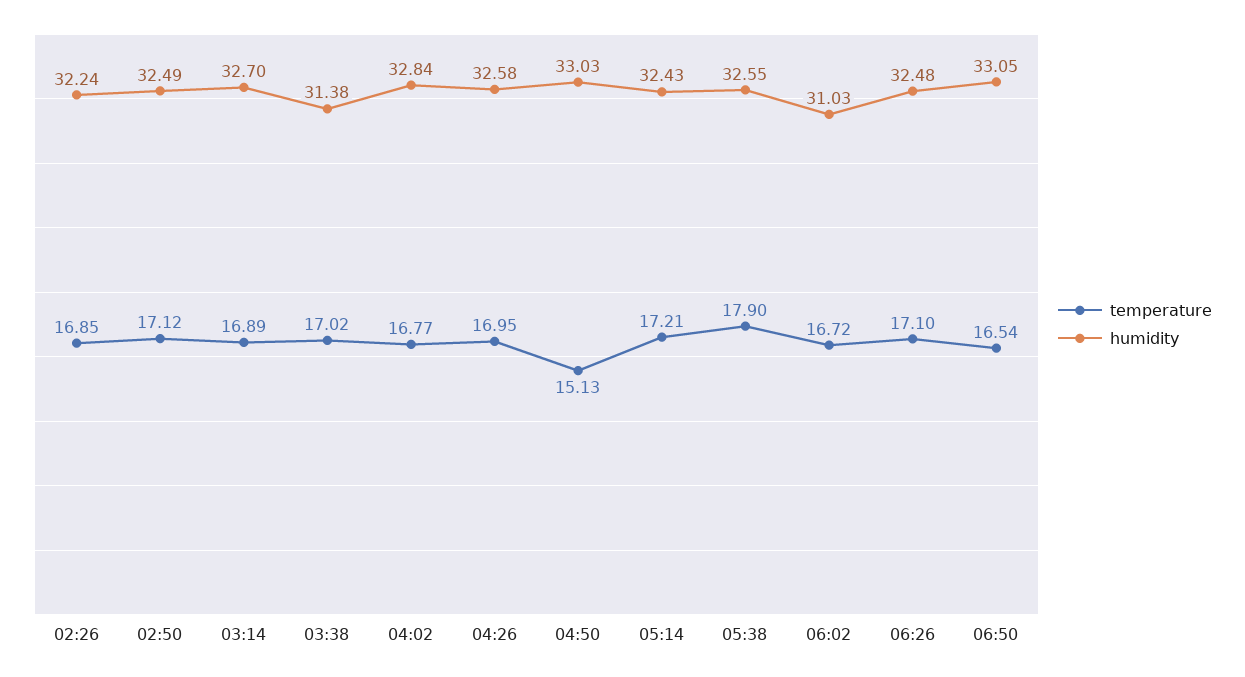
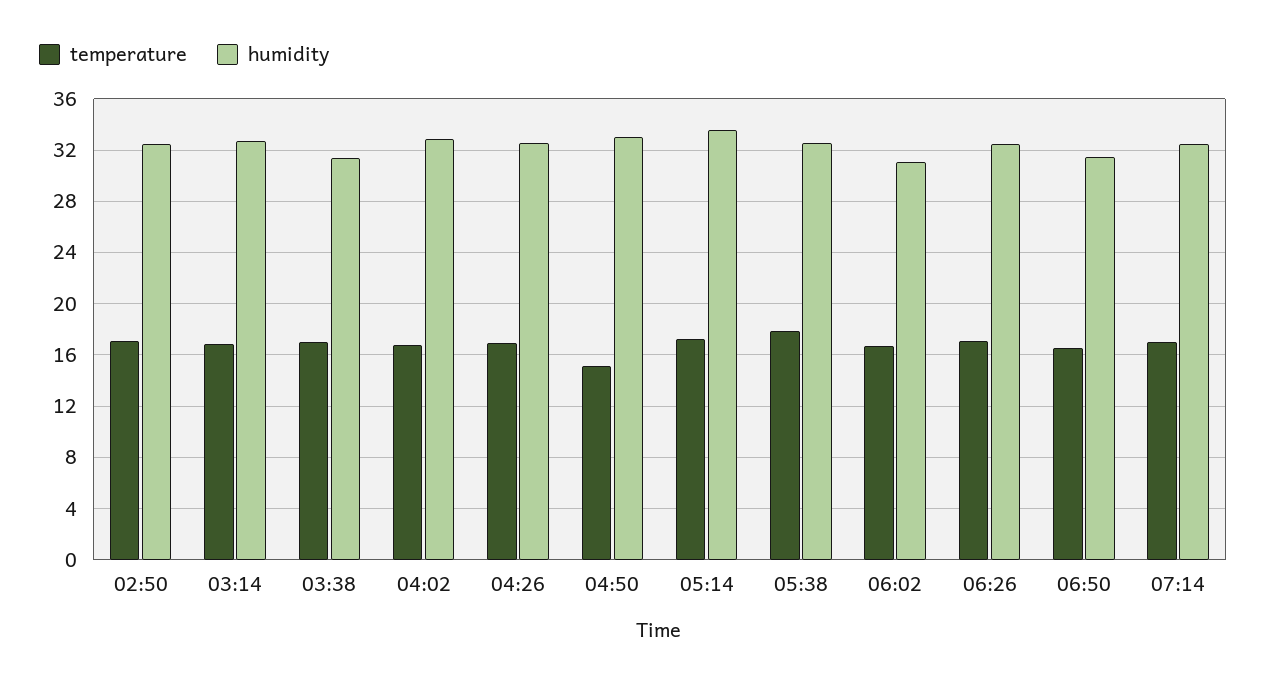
temperature, 02:26: 16.85 -> none
humidity, 02:26: 32.24 -> none
humidity, 05:14: 32.43 -> 33.5
humidity, 06:50: 33.05 -> 31.5
temperature, 07:14: none -> 17
humidity, 07:14: none -> 32.5

